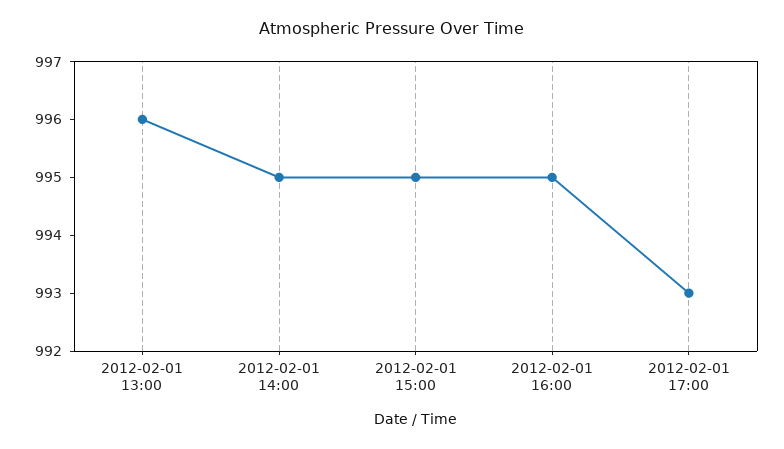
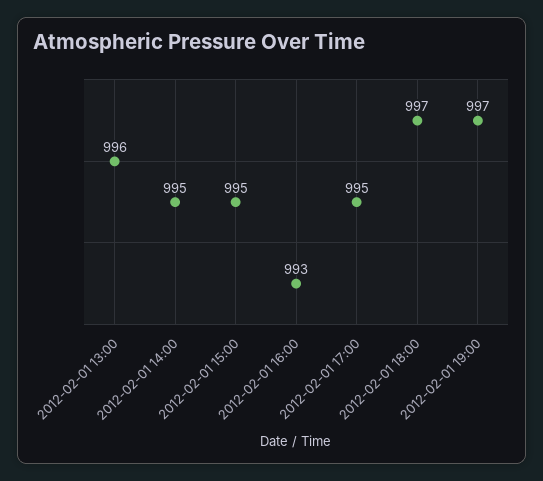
2012-02-01 16:00: 995 -> 993
2012-02-01 17:00: 993 -> 995
2012-02-01 18:00: none -> 997
2012-02-01 19:00: none -> 997

